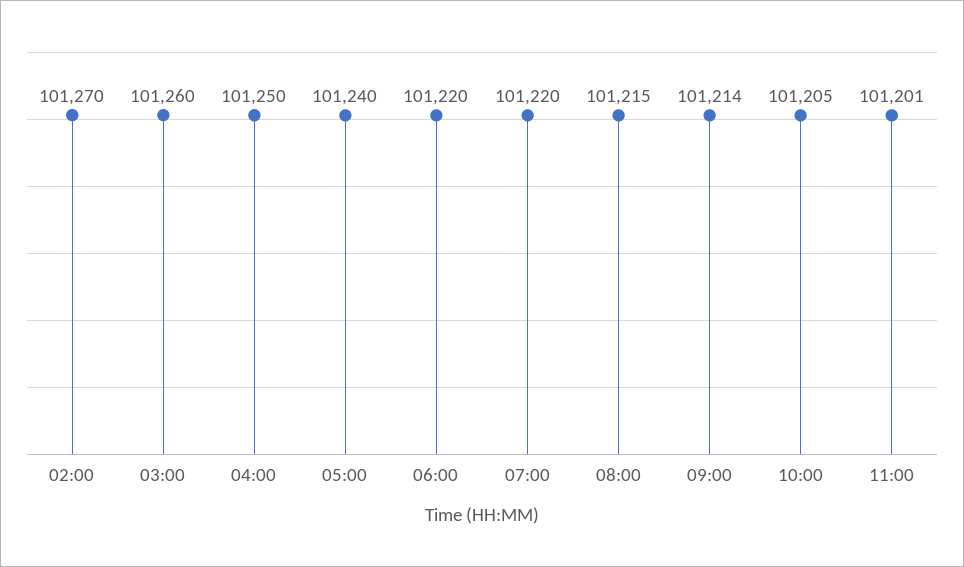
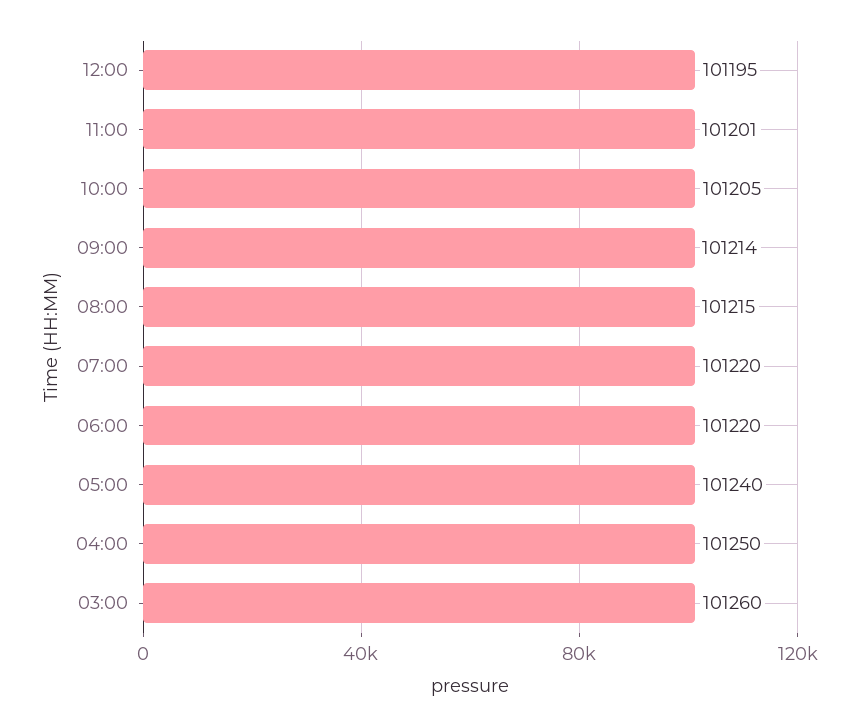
02:00: 101270 -> none
12:00: none -> 101195

